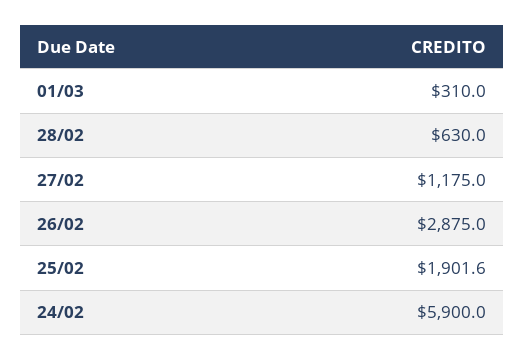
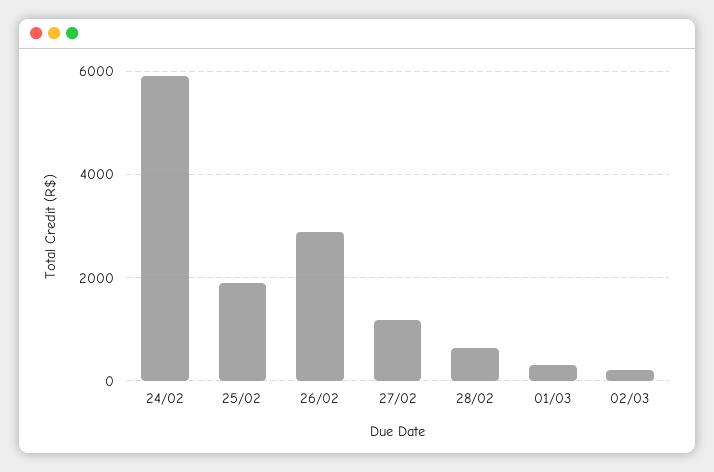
02/03: none -> 200

